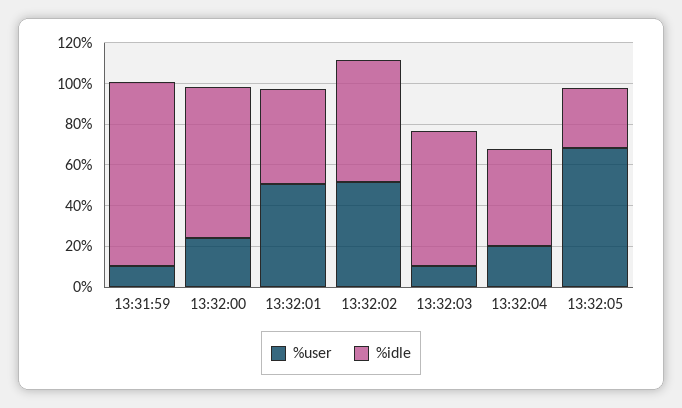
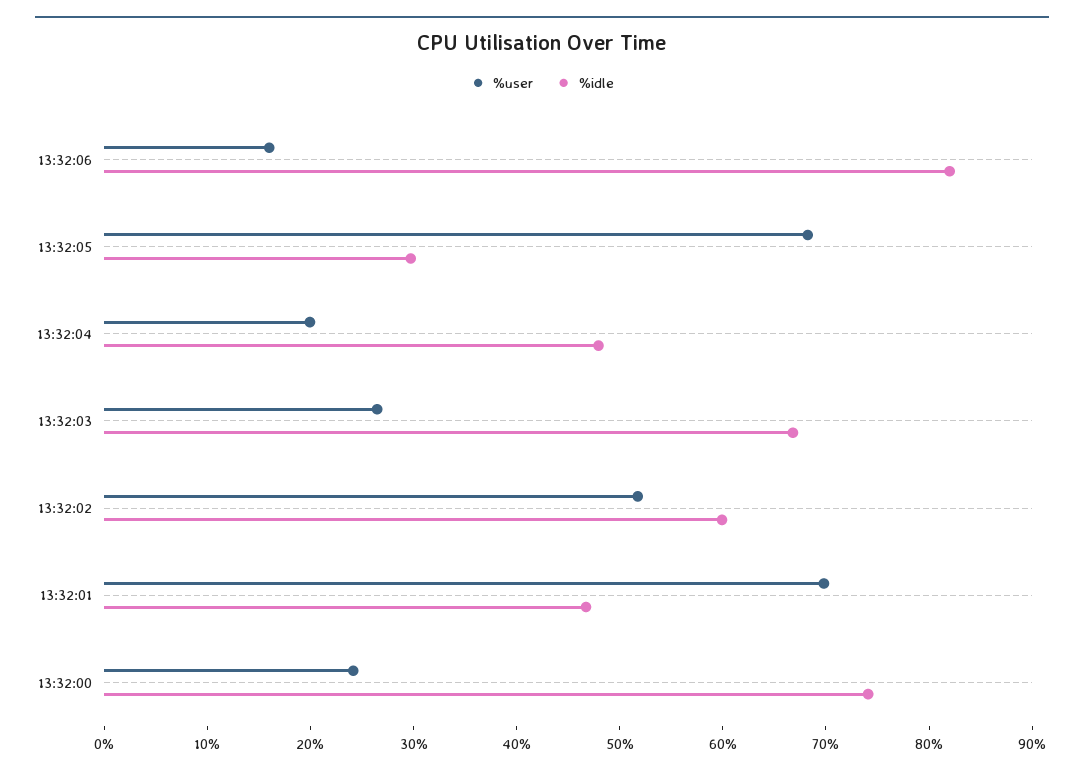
%user, 13:31:59: 10 -> none
%idle, 13:31:59: 90 -> none
%user, 13:32:01: 50 -> 70
%user, 13:32:03: 10 -> 26
%user, 13:32:06: none -> 16
%idle, 13:32:06: none -> 82

